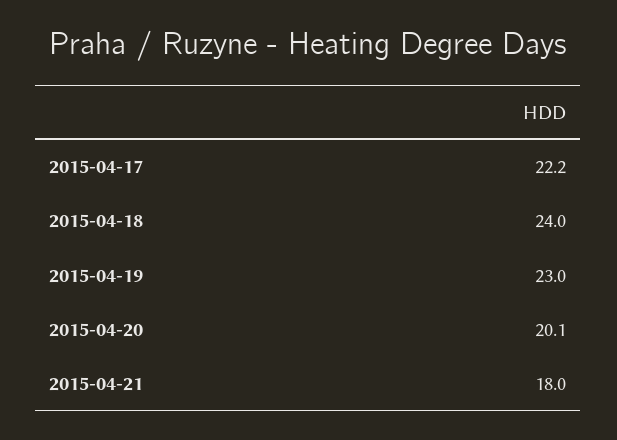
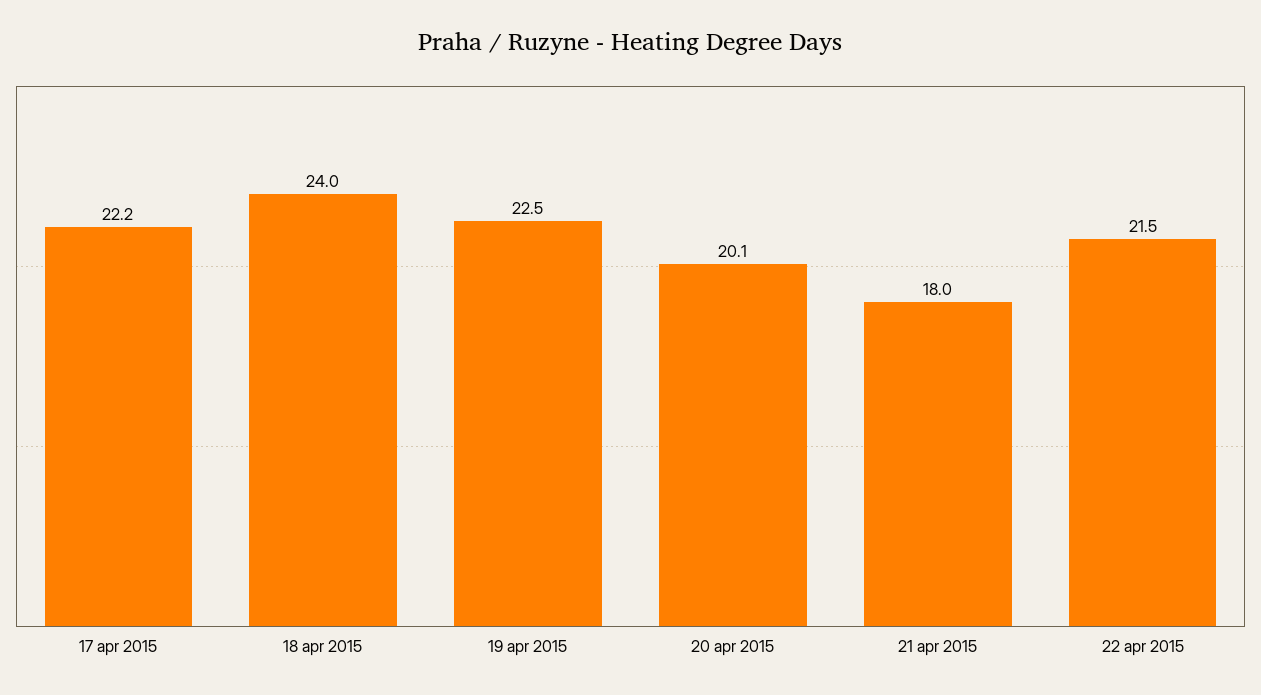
2015-04-19: 23 -> 22.5
22 apr 2015: none -> 21.5

